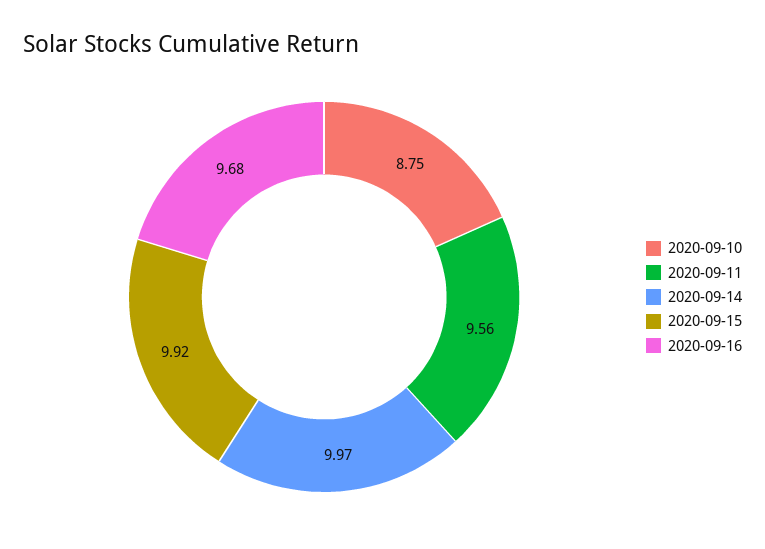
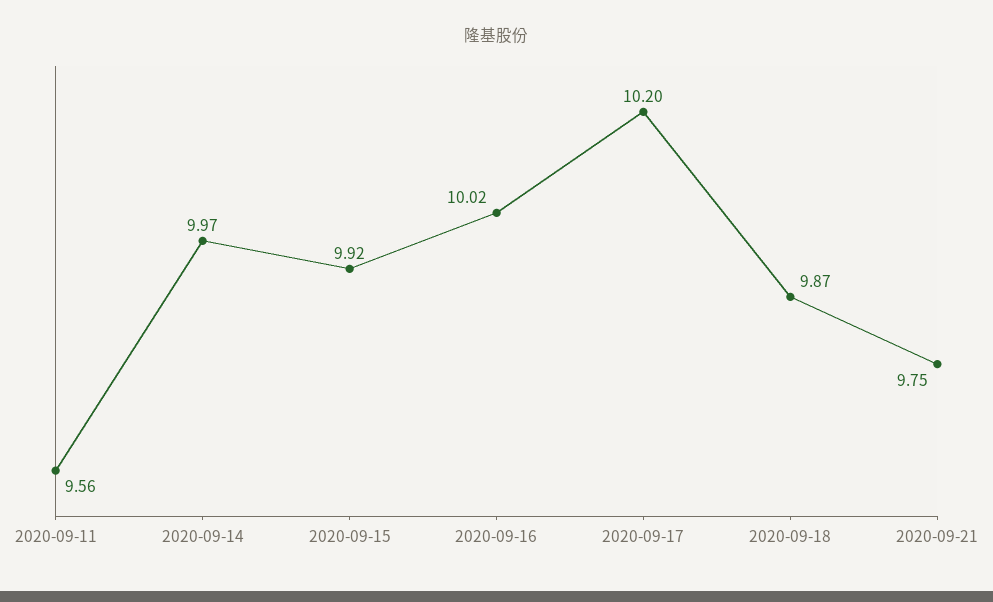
2020-09-10: 8.75 -> none
2020-09-16: 9.68 -> 10.02
2020-09-17: none -> 10.2
2020-09-18: none -> 9.87
2020-09-21: none -> 9.75

